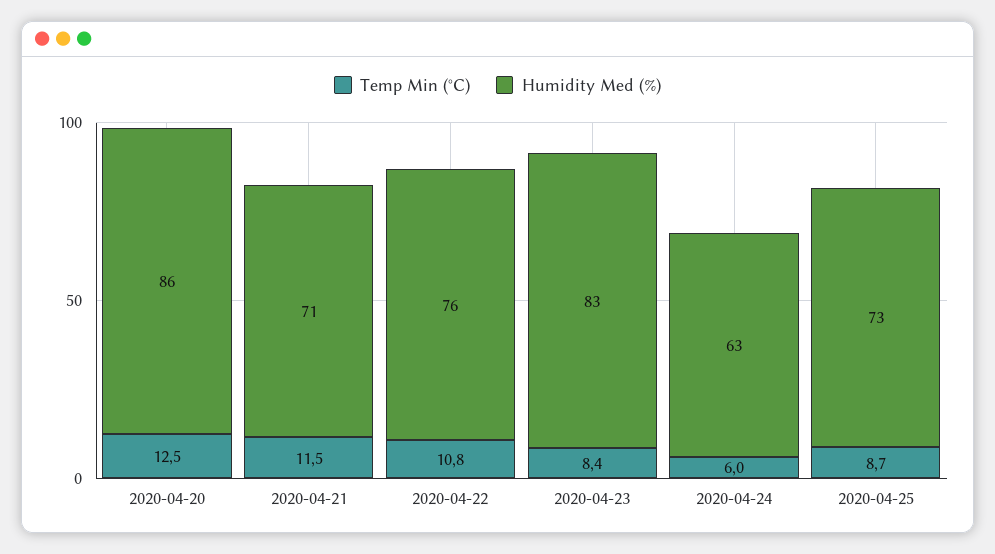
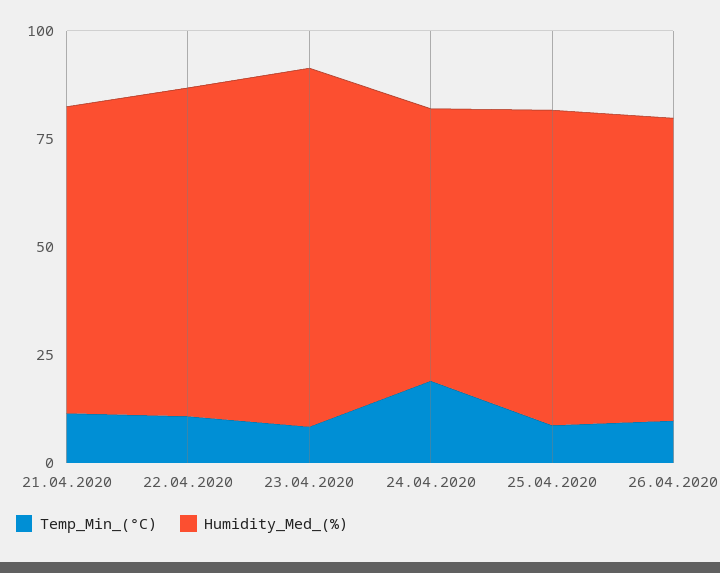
Temp Min (°C), 2020-04-20: 12.5 -> none
Humidity Med (%), 2020-04-20: 86 -> none
Temp Min (°C), 2020-04-24: 6 -> 20
Temp Min (°C), 26.04.2020: none -> 10
Humidity Med (%), 26.04.2020: none -> 70

